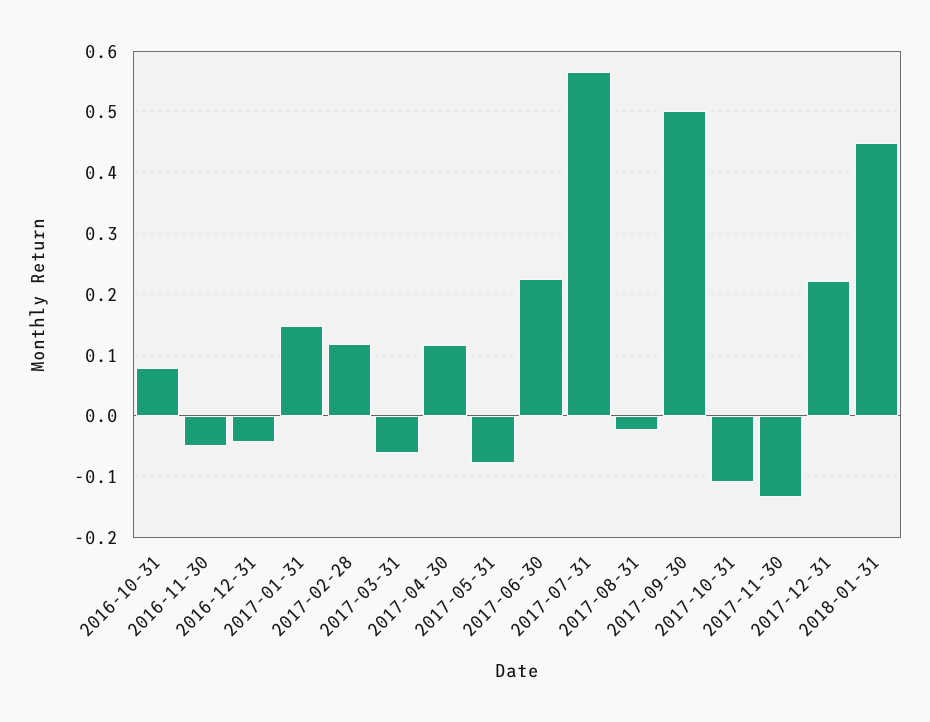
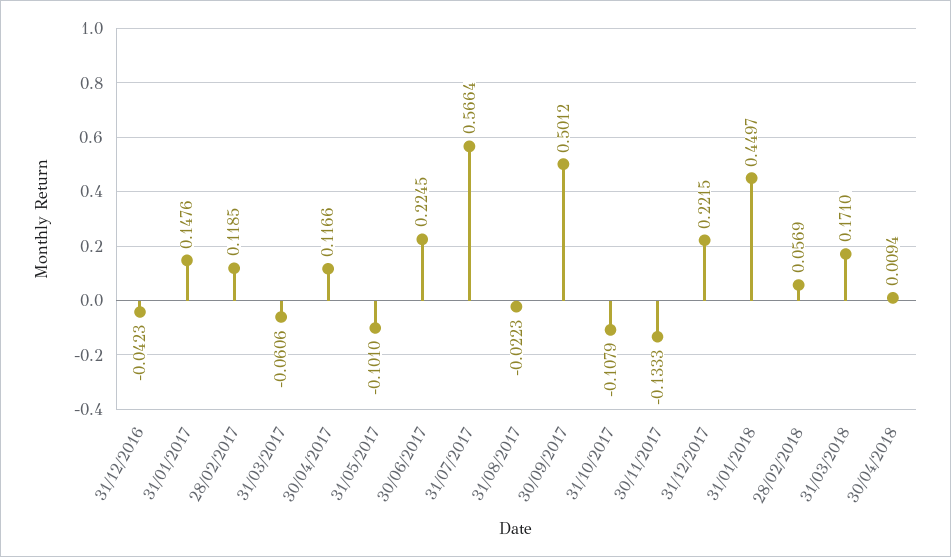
2016-10-31: 0.08 -> none
2016-11-30: -0.05 -> none
2017-05-31: -0.08 -> -0.101
28/02/2018: none -> 0.0569
31/03/2018: none -> 0.171
30/04/2018: none -> 0.0094

